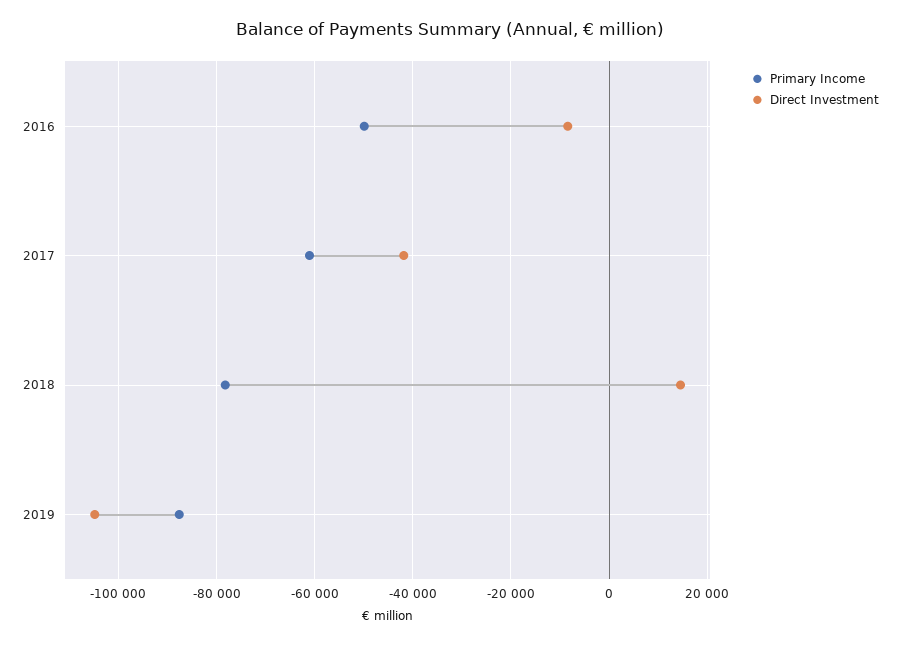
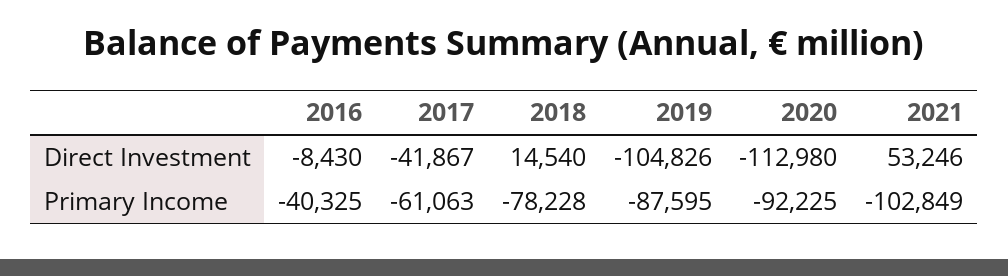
Primary Income, 2016: -50000 -> -40325
Direct Investment, 2020: none -> -112980
Direct Investment, 2021: none -> 53246
Primary Income, 2020: none -> -92225
Primary Income, 2021: none -> -102849

